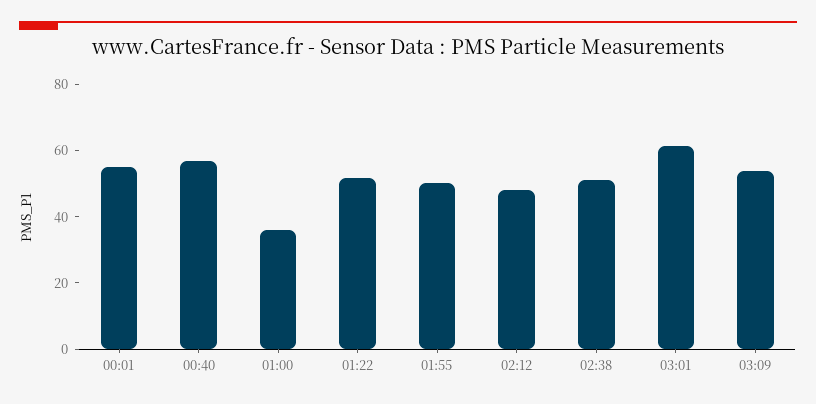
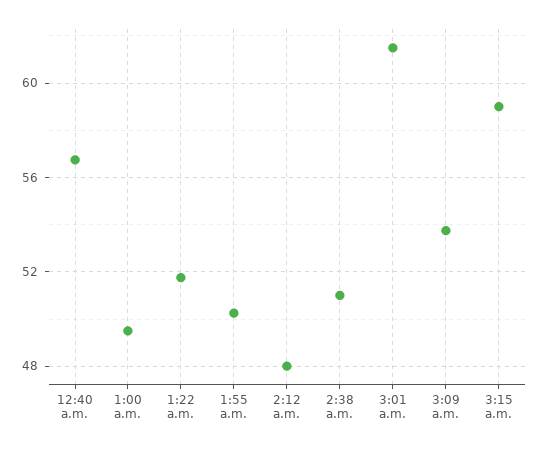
00:01: 55 -> none
01:00: 35 -> 49.5
3:15 a.m.: none -> 59

